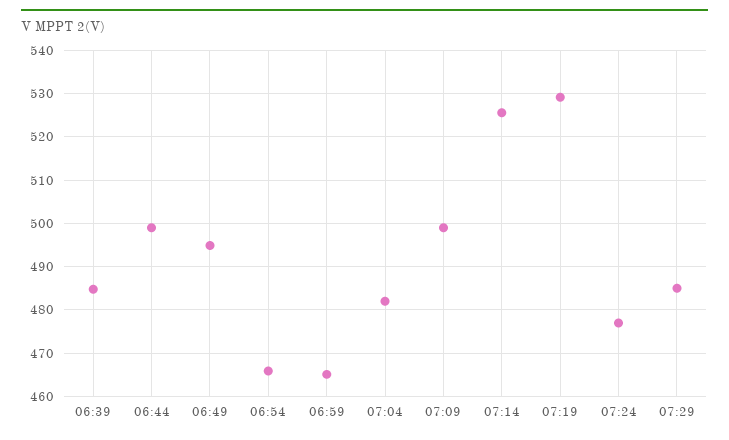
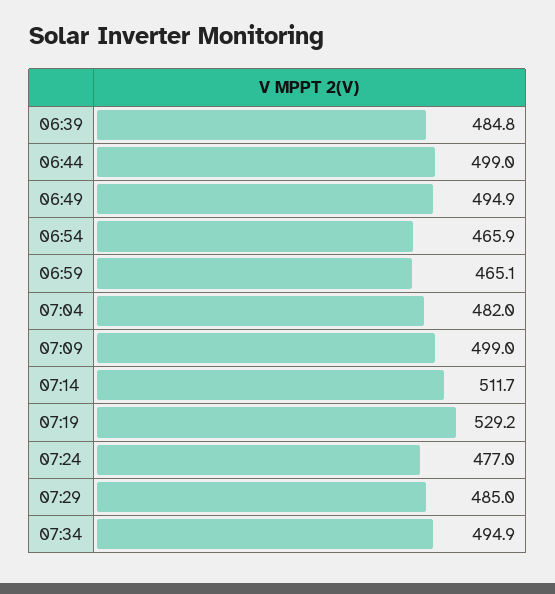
07:14: 526 -> 511.7
07:34: none -> 494.9

